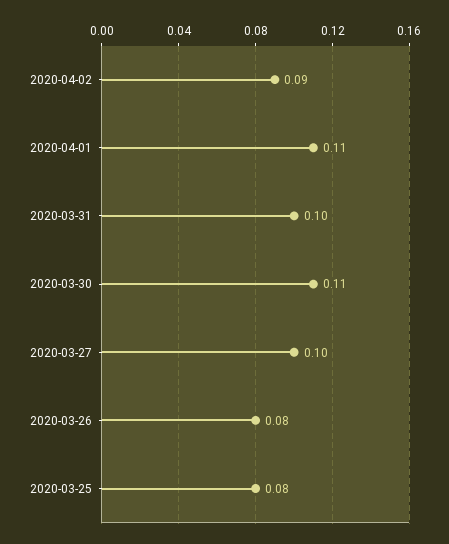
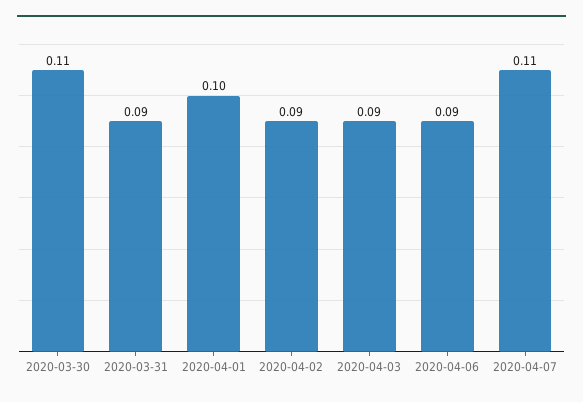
2020-04-01: 0.11 -> 0.1
2020-03-31: 0.1 -> 0.09
2020-03-27: 0.1 -> none
2020-03-26: 0.08 -> none
2020-03-25: 0.08 -> none
2020-04-03: none -> 0.09
2020-04-06: none -> 0.09
2020-04-07: none -> 0.11

